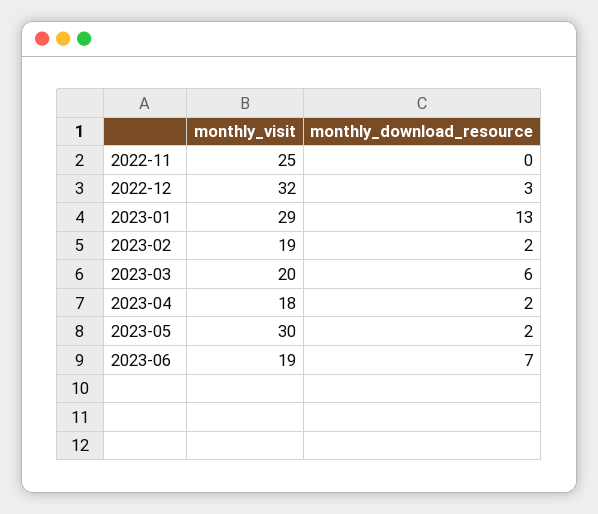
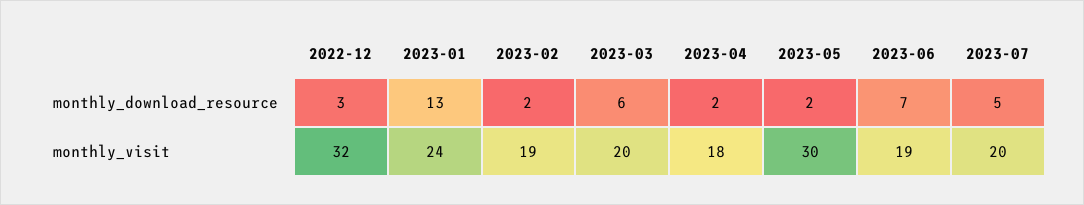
monthly_visit, 2022-11: 25 -> none
monthly_download_resource, 2022-11: 0 -> none
monthly_visit, 2023-01: 29 -> 24
monthly_download_resource, 2023-07: none -> 5
monthly_visit, 2023-07: none -> 20

